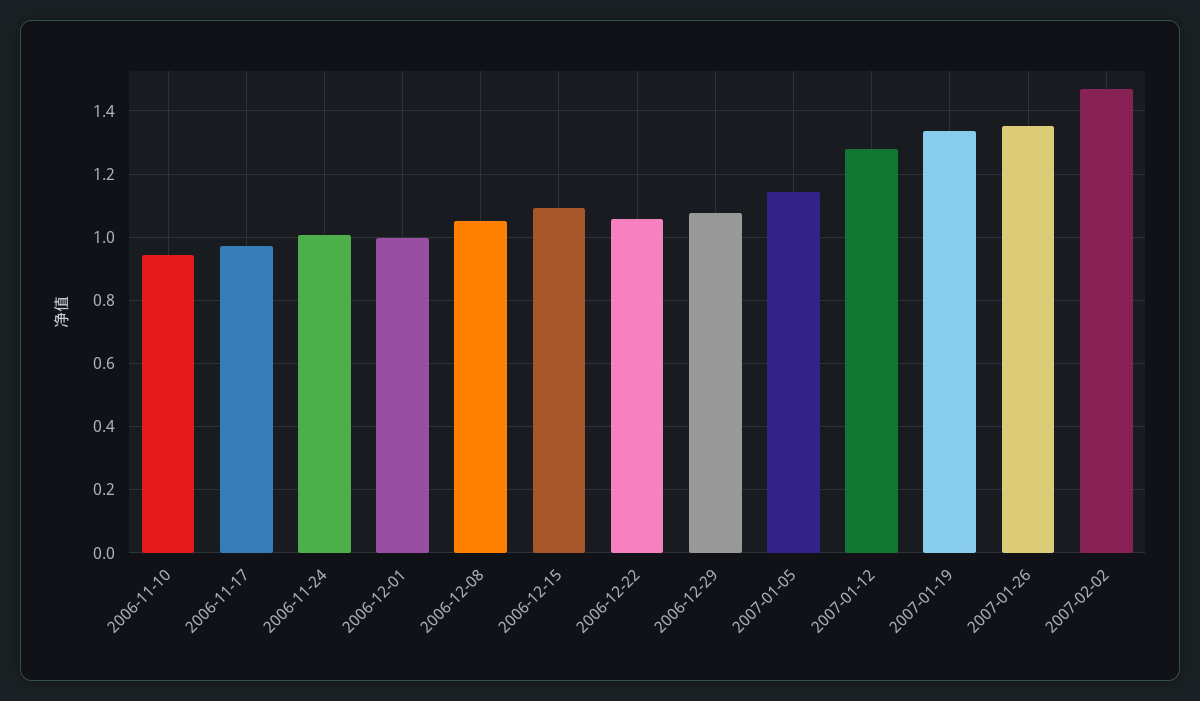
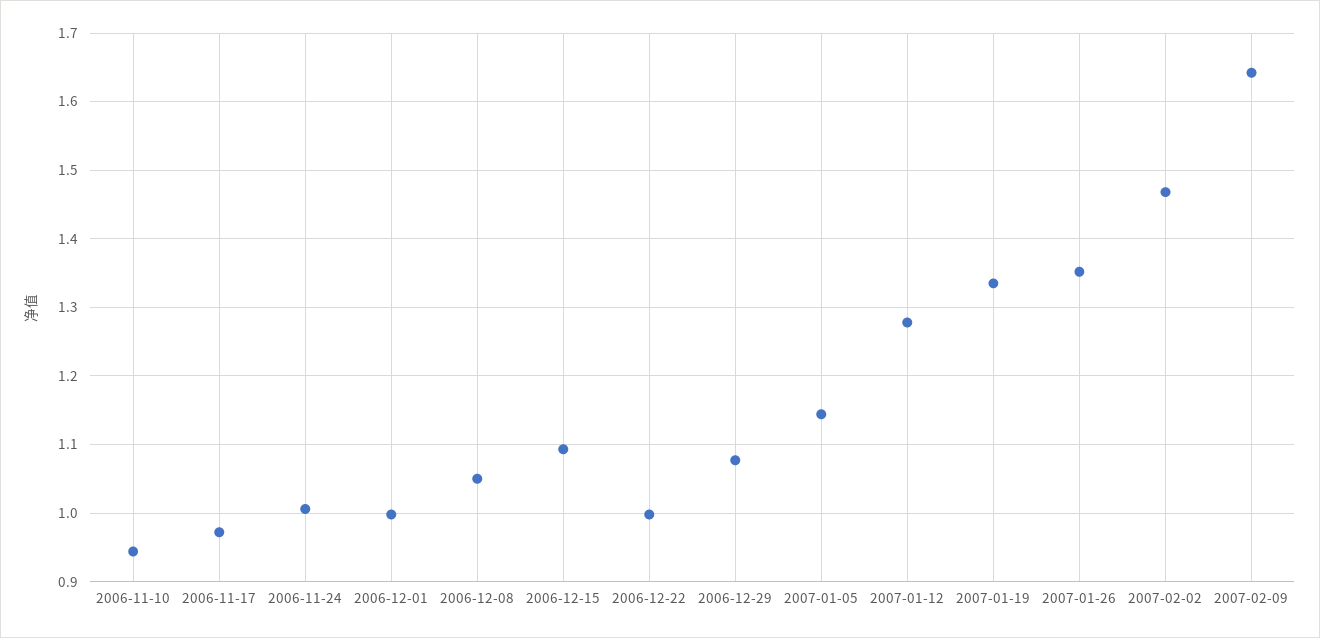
2006-12-22: 1.06 -> 1
2007-02-09: none -> 1.64

